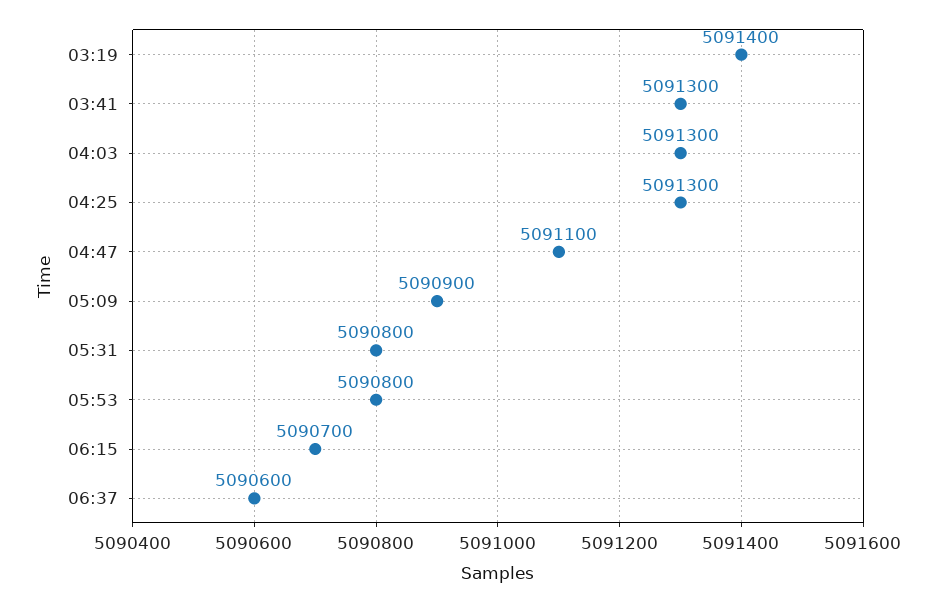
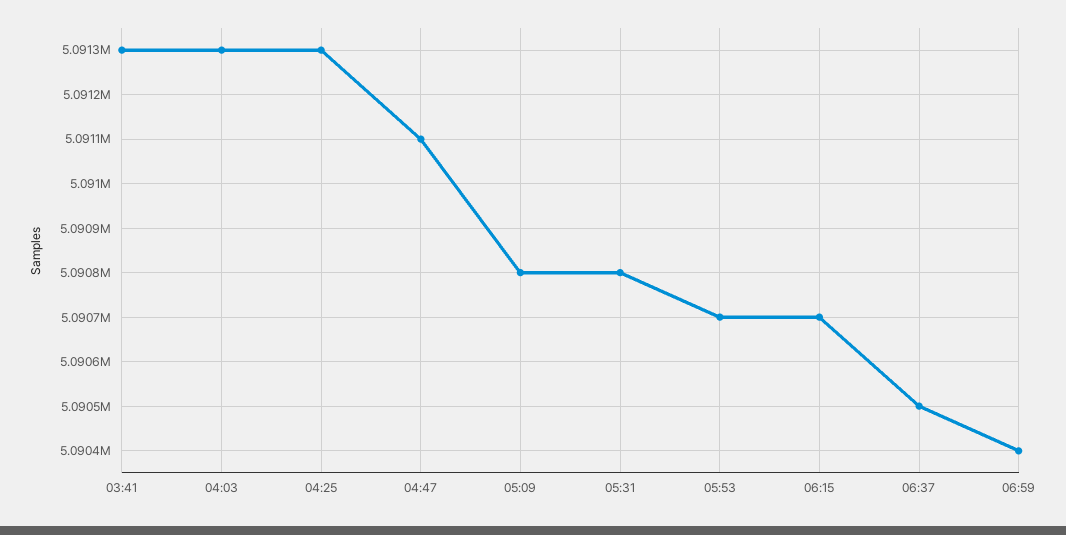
03:19: 5091400 -> none
05:09: 5090900 -> 5090800
05:53: 5090800 -> 5090700
06:37: 5090600 -> 5090500
06:59: none -> 5090400

